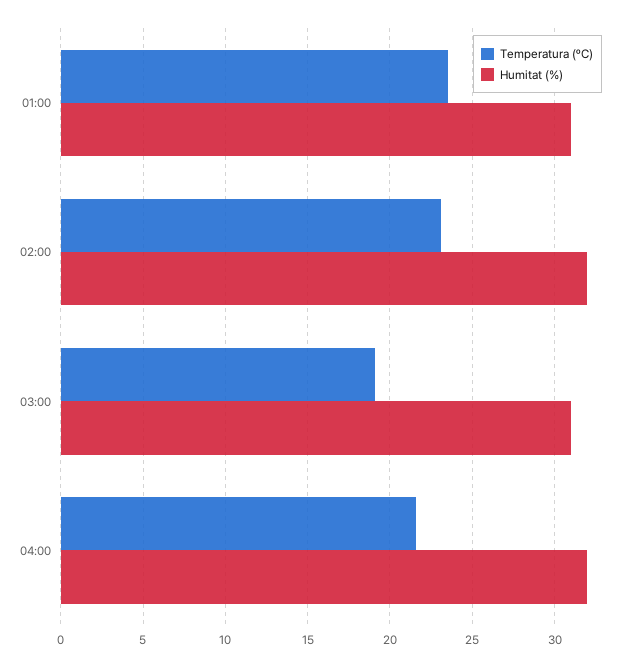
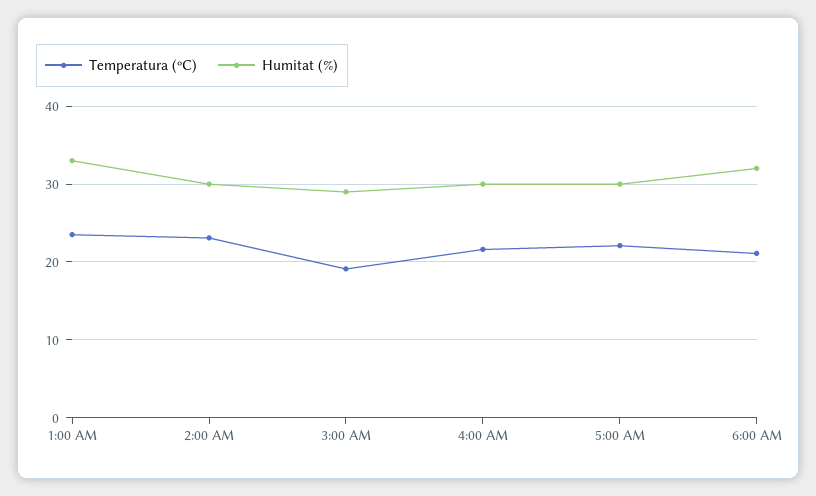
Humitat (%), 01:00: 31 -> 33
Humitat (%), 02:00: 32 -> 30
Humitat (%), 03:00: 31 -> 29
Humitat (%), 04:00: 32 -> 30
Temperatura (ºC), 5:00 AM: none -> 22
Humitat (%), 5:00 AM: none -> 30
Temperatura (ºC), 6:00 AM: none -> 21
Humitat (%), 6:00 AM: none -> 32

